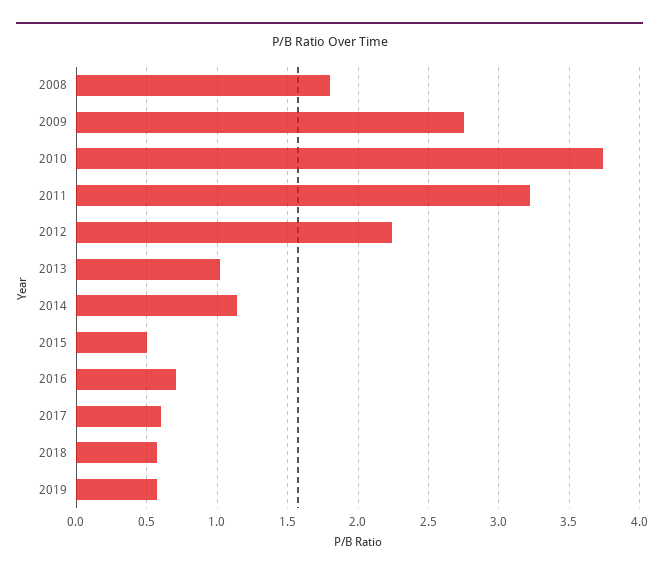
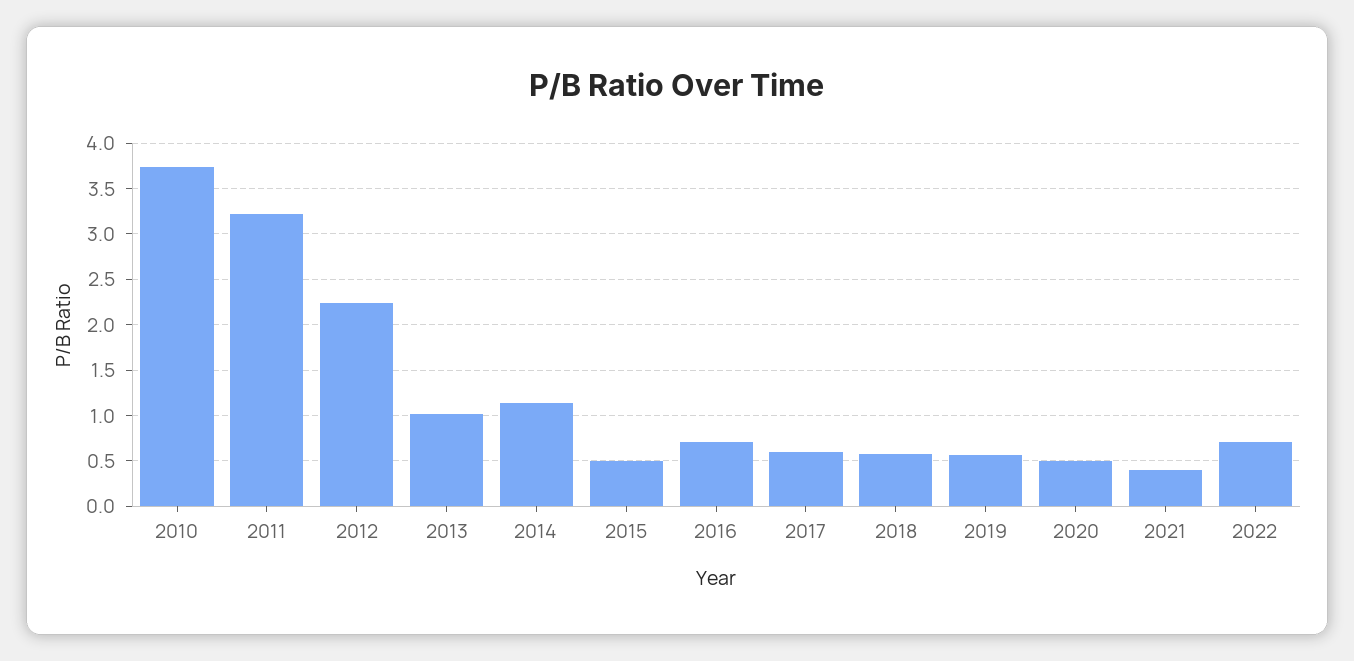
2008: 1.8 -> none
2009: 2.75 -> none
2020: none -> 0.5
2021: none -> 0.4
2022: none -> 0.7

